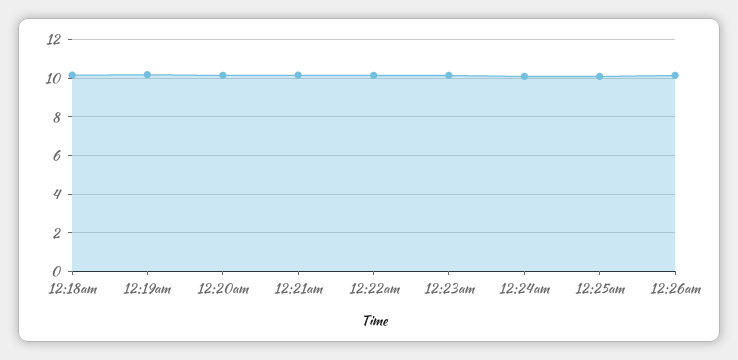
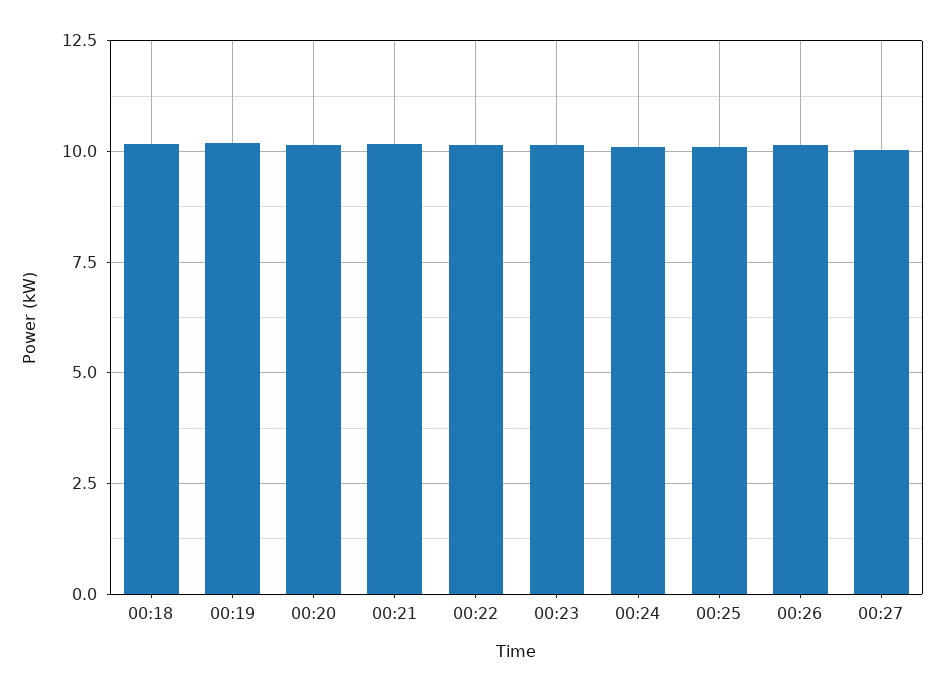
00:27: none -> 10

